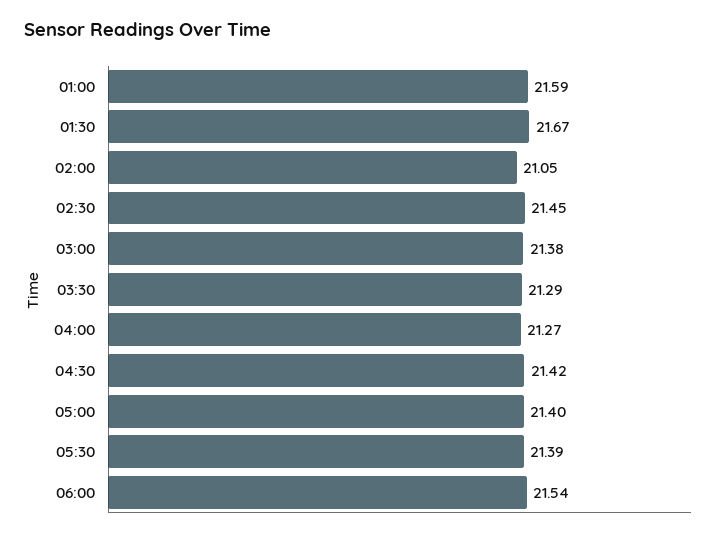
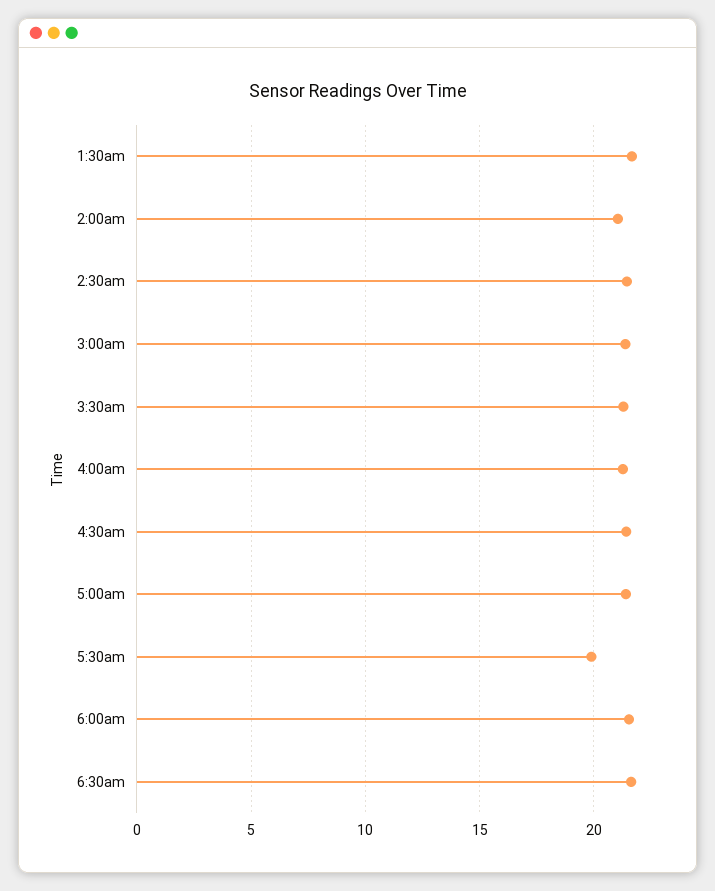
01:00: 21.59 -> none
05:30: 21.39 -> 20
6:30am: none -> 21.5

